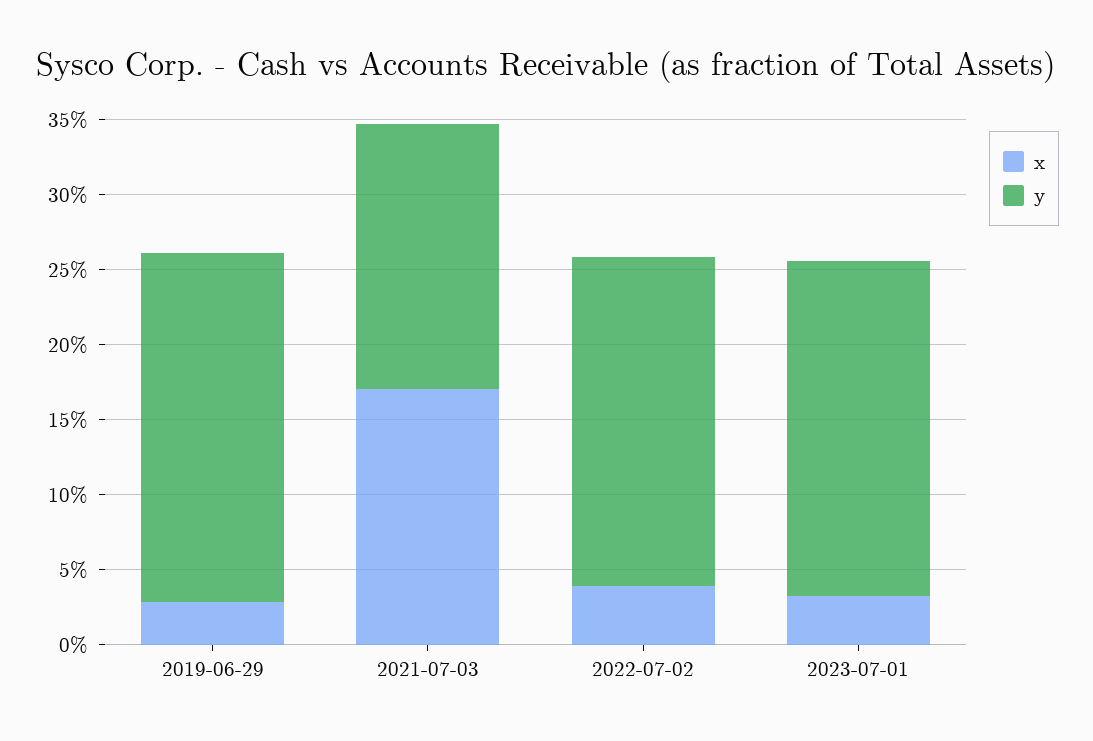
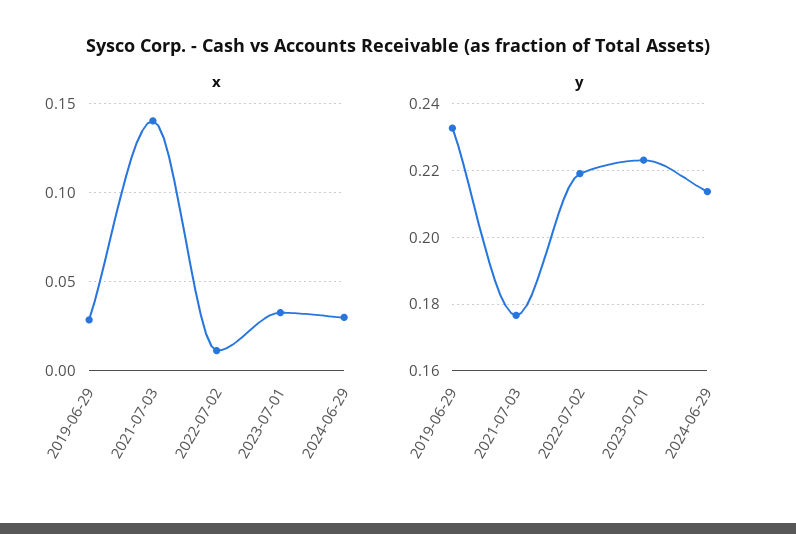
x, 2021-07-03: 0.17 -> 0.14
x, 2022-07-02: 0.04 -> 0.01
x, 2024-06-29: none -> 0.03
y, 2024-06-29: none -> 0.214

